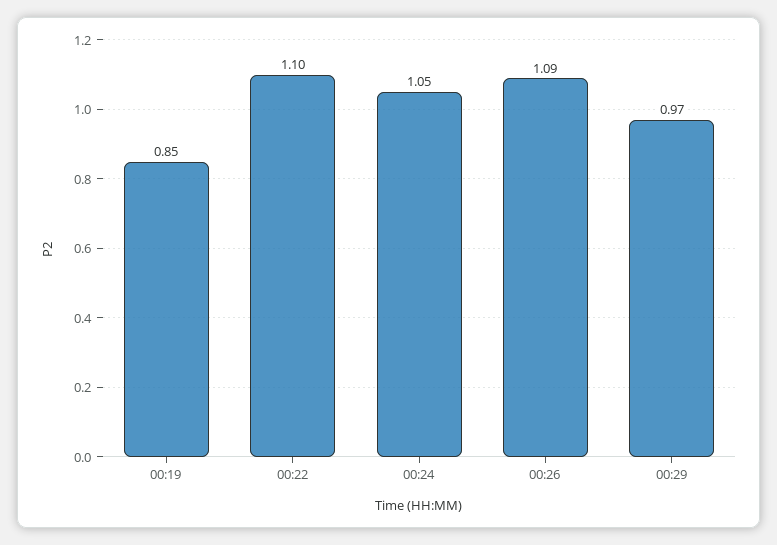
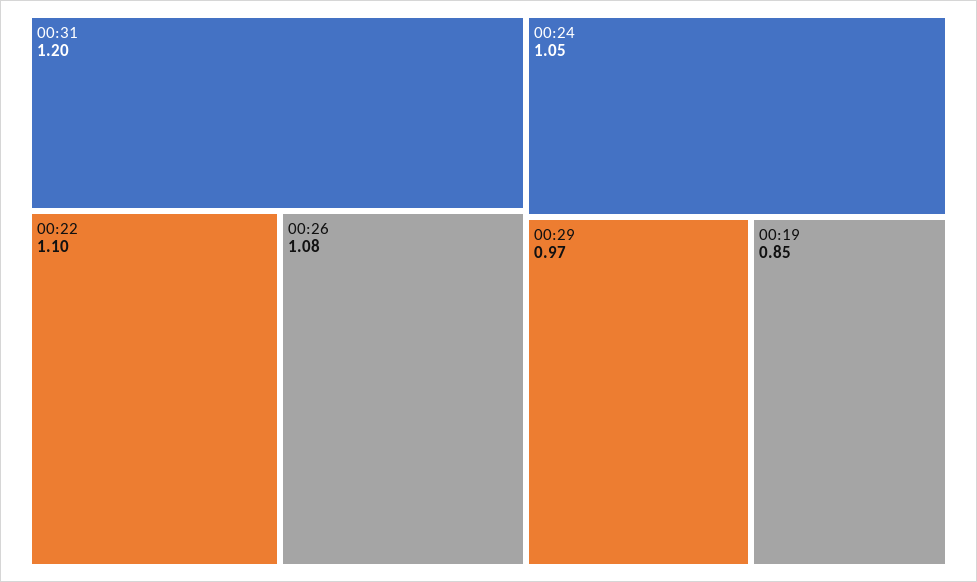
00:26: 1.09 -> 1.08
00:31: none -> 1.2

